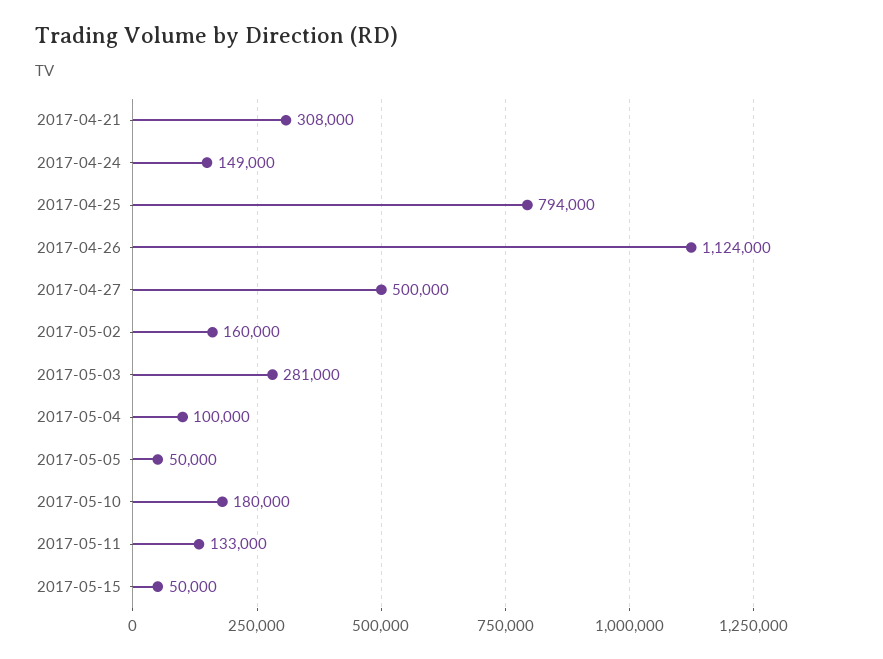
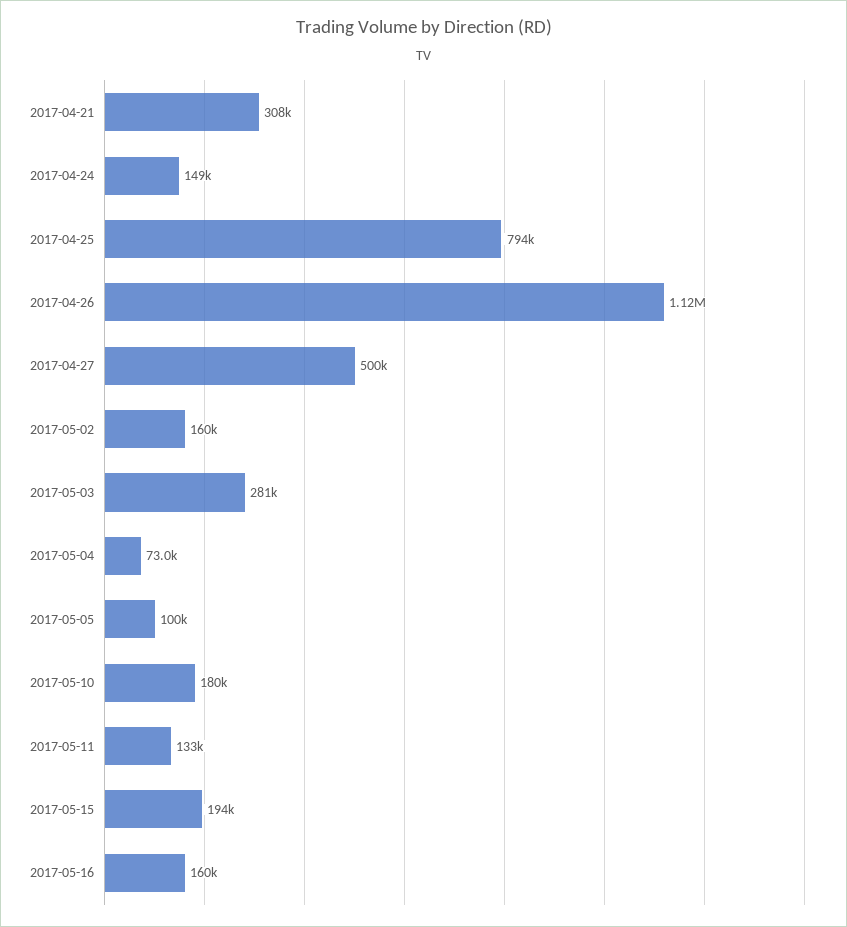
2017-05-04: 100000 -> 73000
2017-05-05: 50000 -> 100000
2017-05-15: 50000 -> 194000
2017-05-16: none -> 160000

